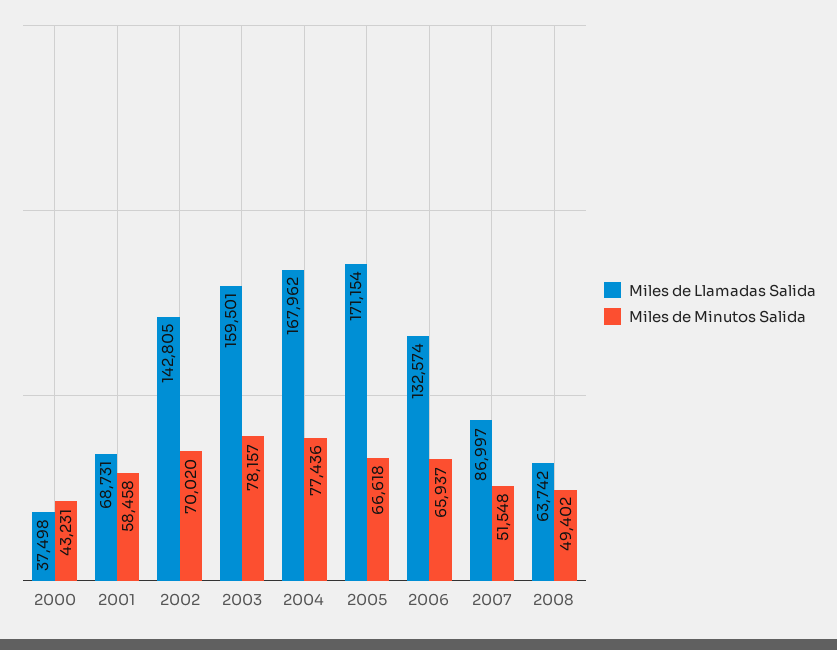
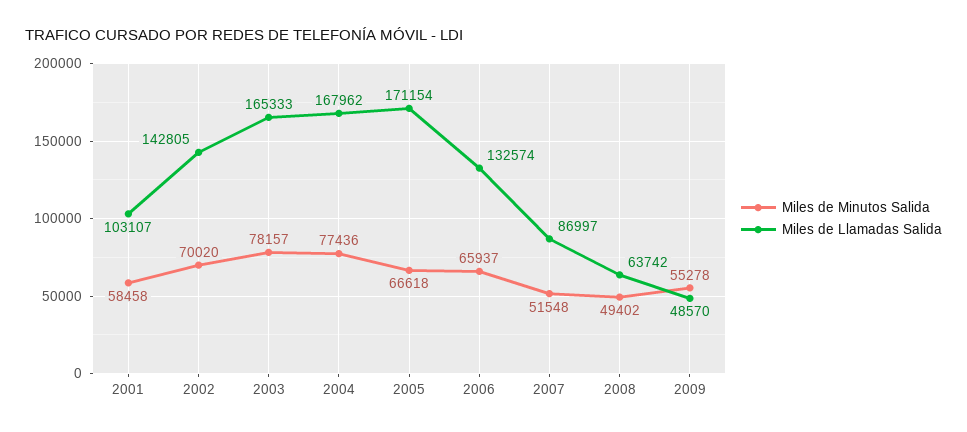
Miles de Llamadas Salida, 2000: 37498 -> none
Miles de Minutos Salida, 2000: 43231 -> none
Miles de Llamadas Salida, 2001: 68731 -> 103107
Miles de Llamadas Salida, 2003: 159501 -> 165333
Miles de Minutos Salida, 2009: none -> 55278
Miles de Llamadas Salida, 2009: none -> 48570

